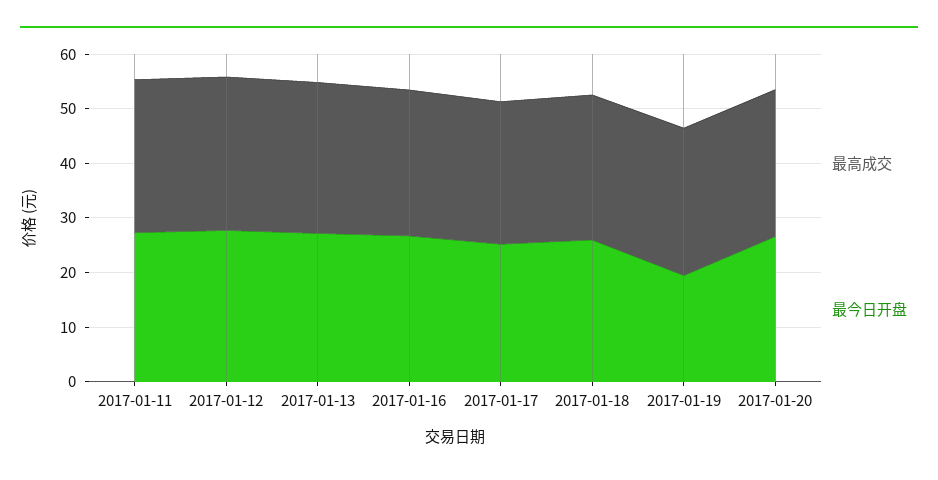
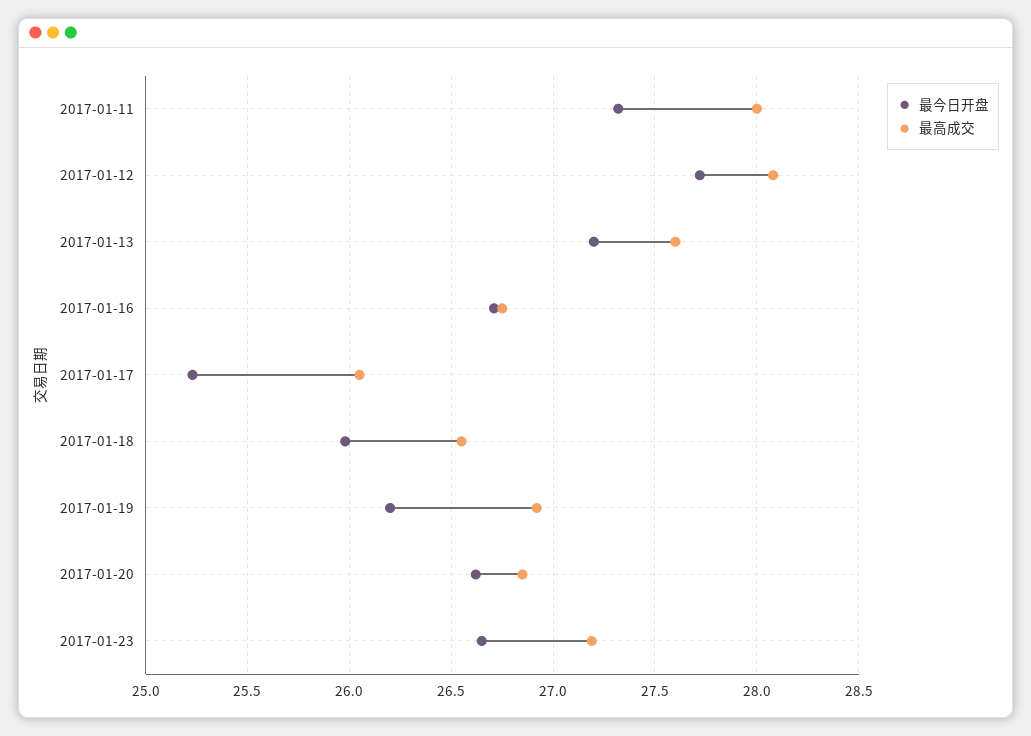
最今日开盘, 2017-01-19: 20 -> 26.2
最今日开盘, 2017-01-23: none -> 26.65
最高成交, 2017-01-23: none -> 27.2

